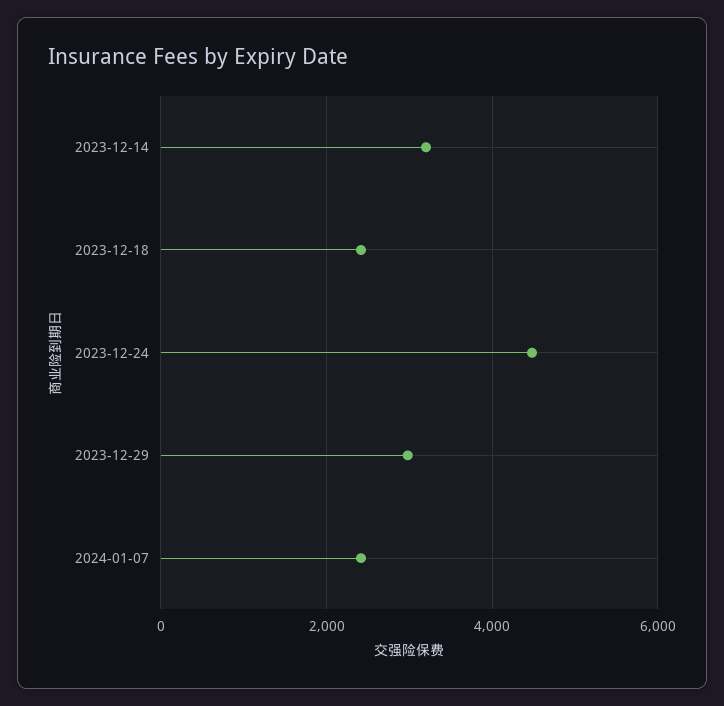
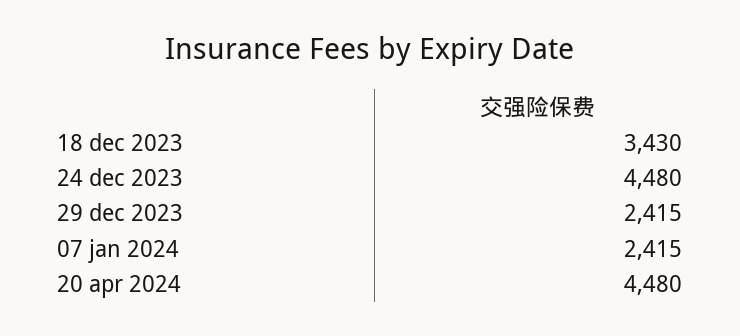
2023-12-14: 3200 -> none
2023-12-18: 2400 -> 3430
2023-12-29: 3000 -> 2415
20 apr 2024: none -> 4480

